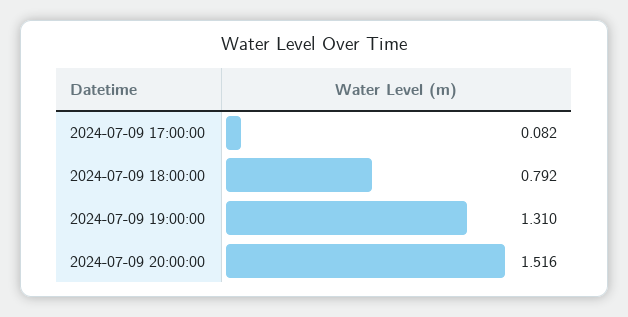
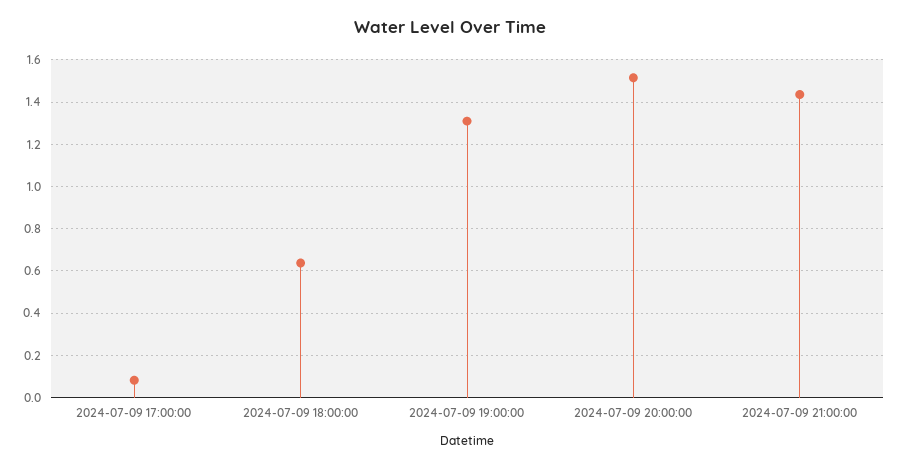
2024-07-09 18:00:00: 0.792 -> 0.65
2024-07-09 21:00:00: none -> 1.45

